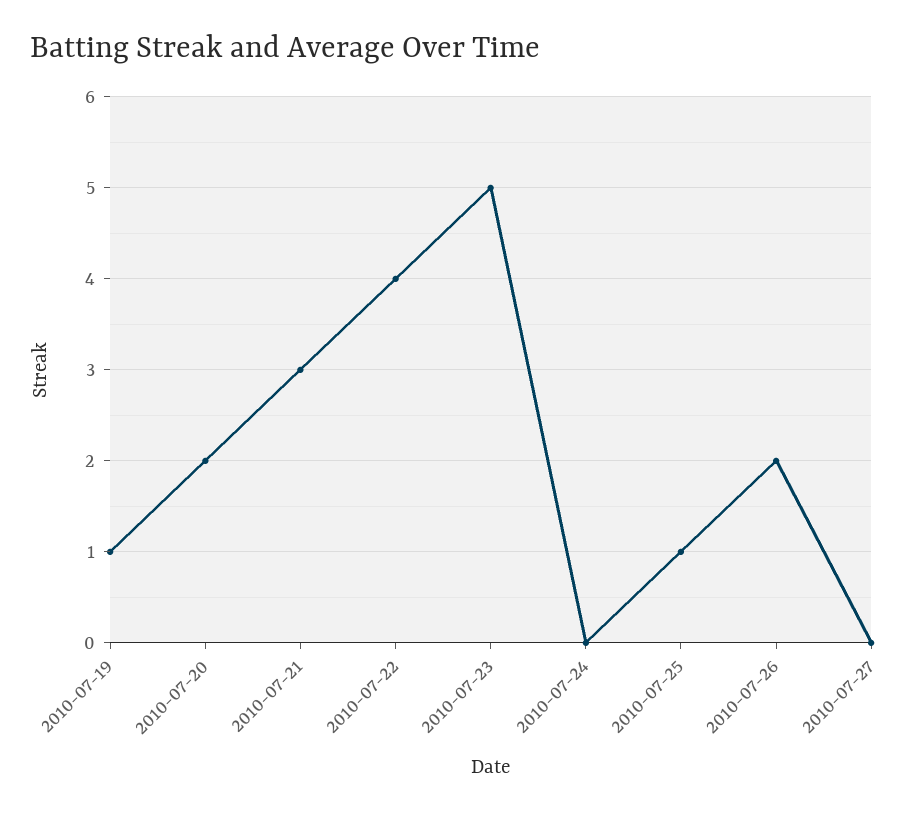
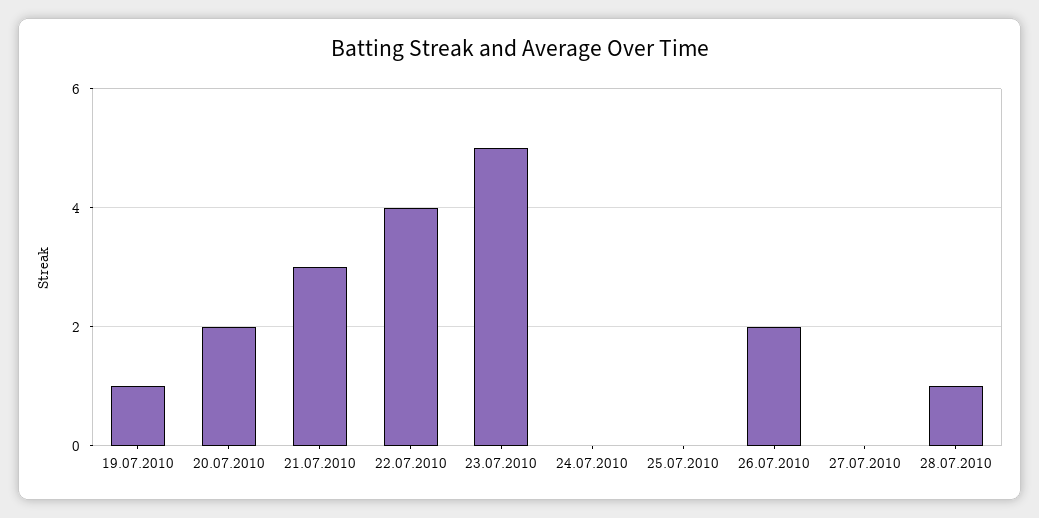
2010-07-25: 1 -> 0
28.07.2010: none -> 1

